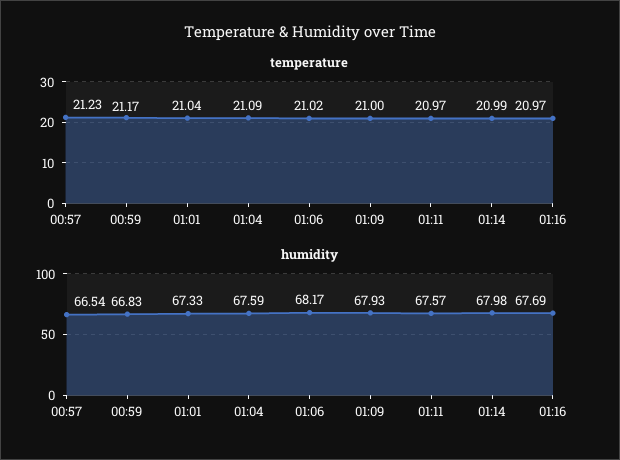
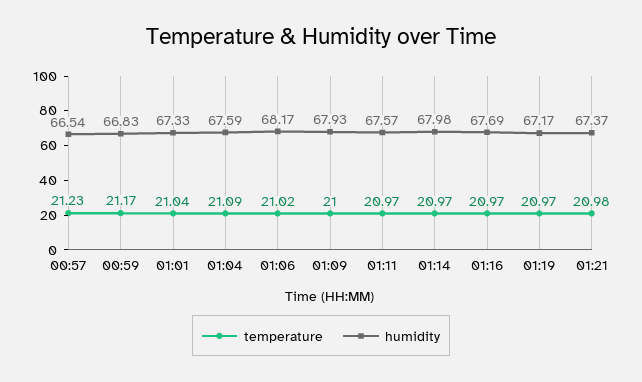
temperature, 01:14: 20.99 -> 20.97
temperature, 01:19: none -> 20.97
humidity, 01:19: none -> 67.17
temperature, 01:21: none -> 20.98
humidity, 01:21: none -> 67.37

